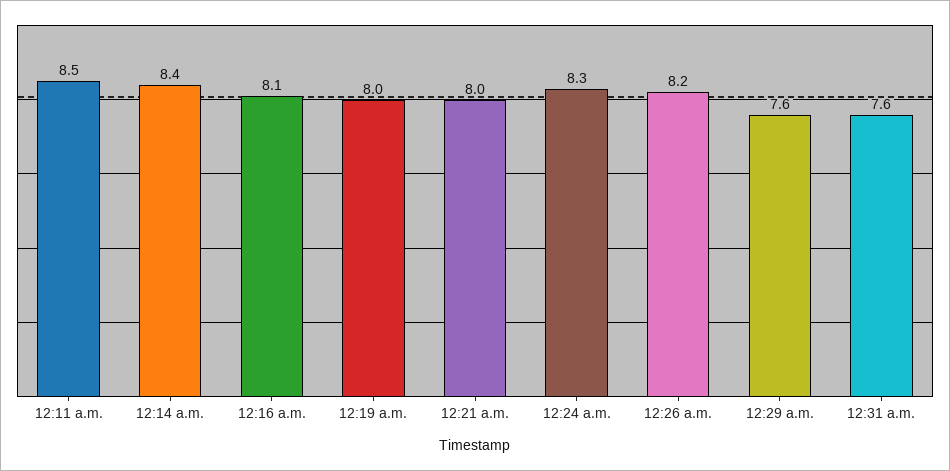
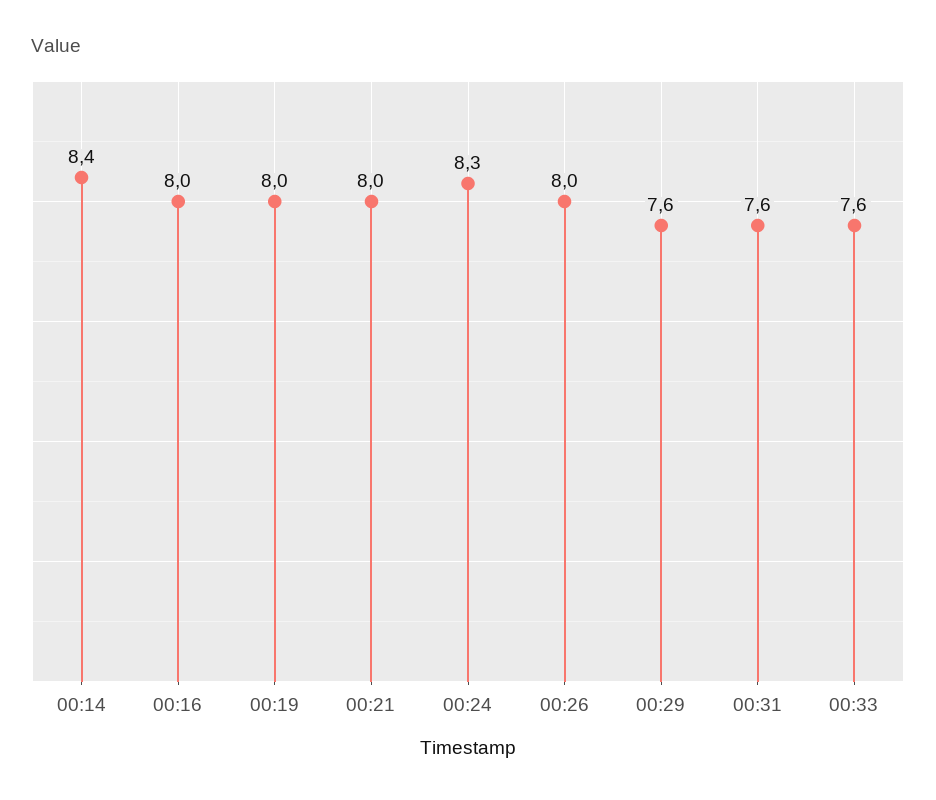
12:11 a.m.: 8.5 -> none
12:16 a.m.: 8.1 -> 8
12:26 a.m.: 8.2 -> 8
00:33: none -> 7.6

